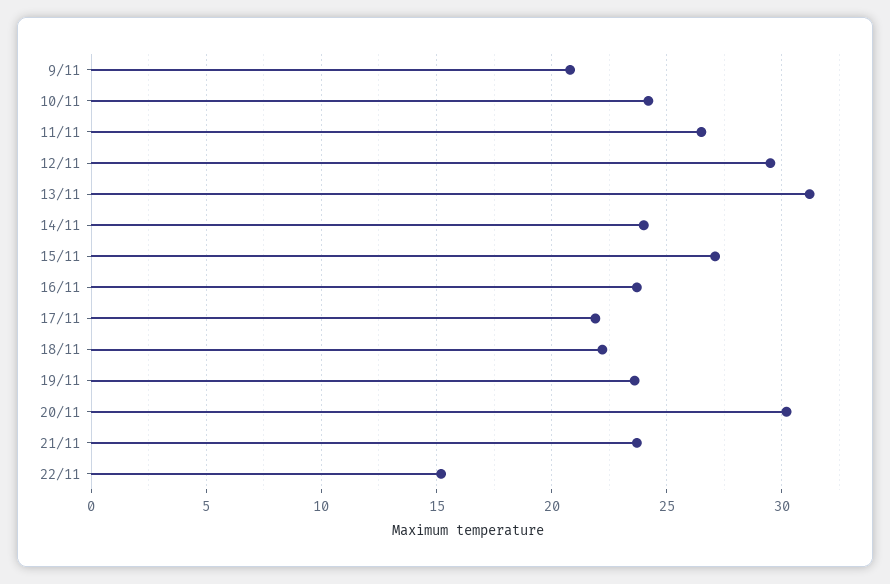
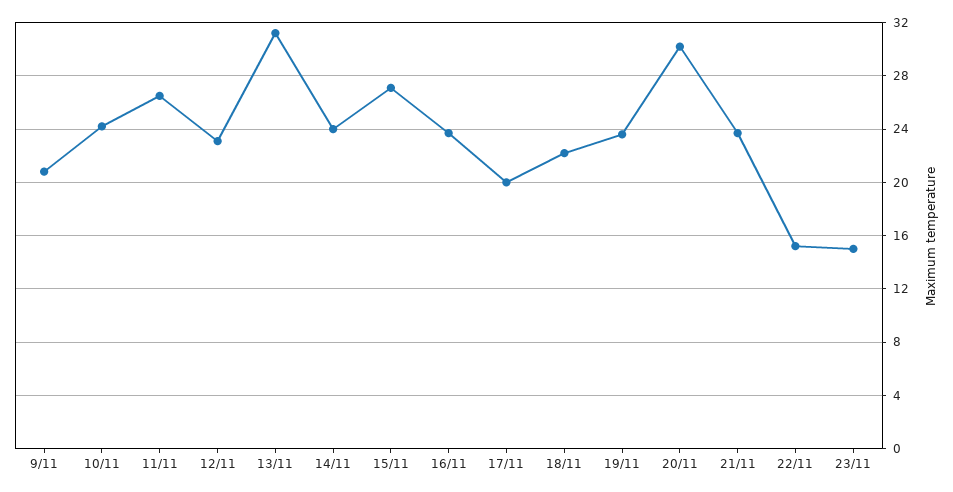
12/11: 29.5 -> 23
17/11: 22 -> 20
23/11: none -> 15

